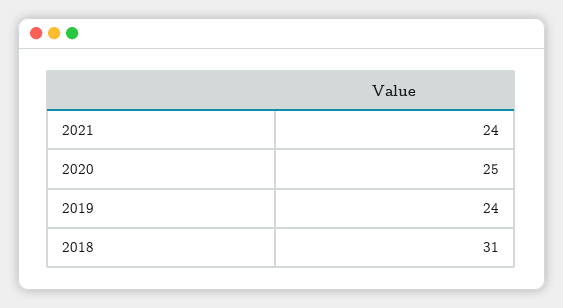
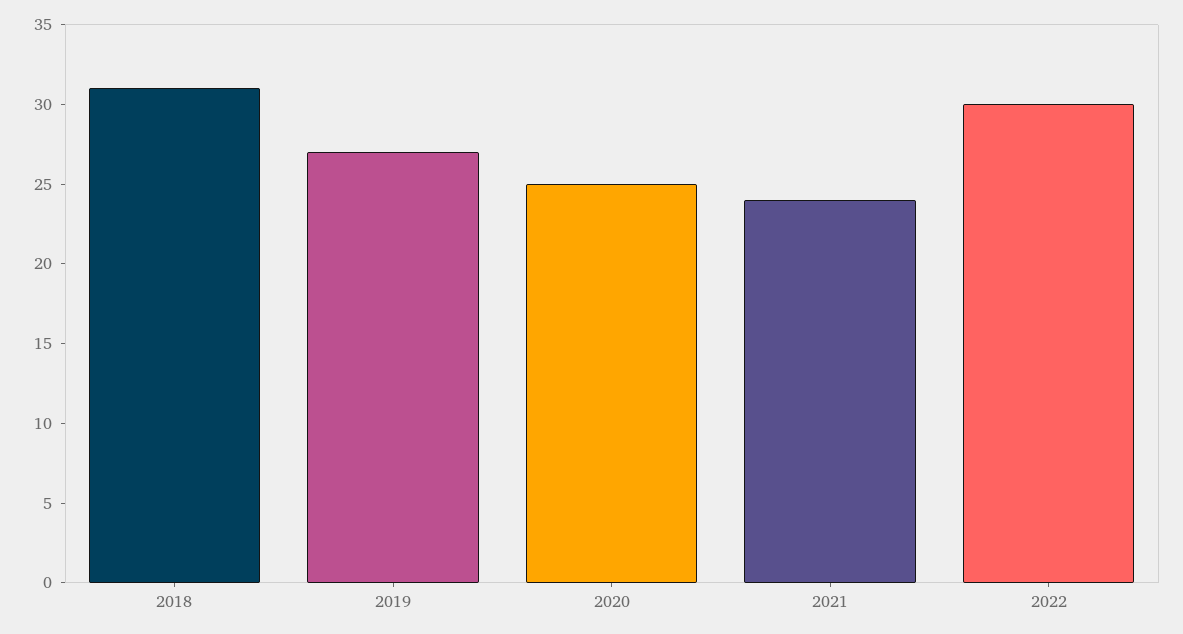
2019: 24 -> 27
2022: none -> 30

